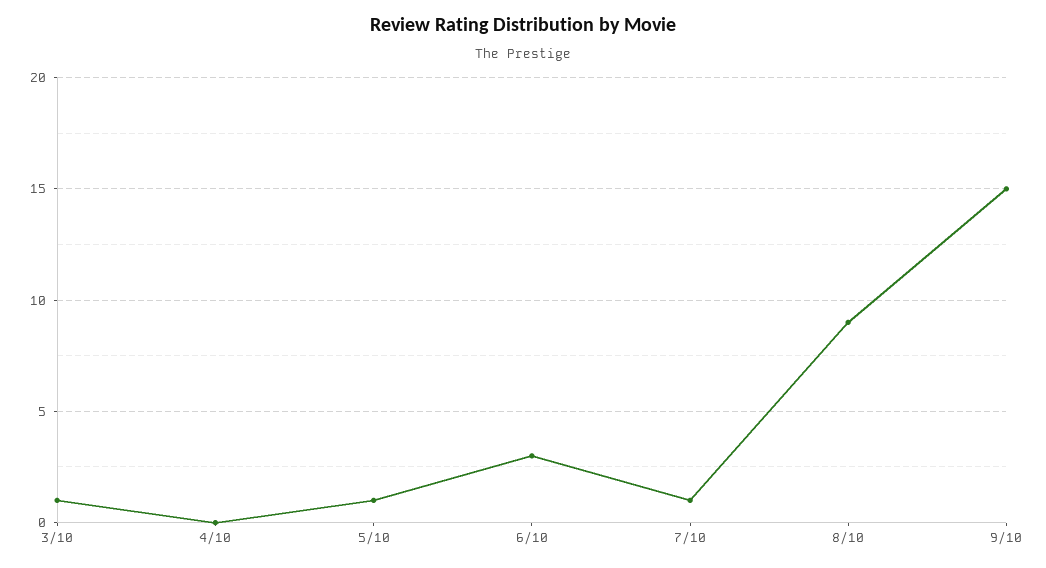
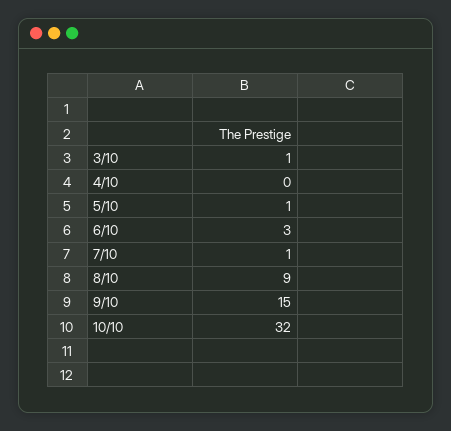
10/10: none -> 32

